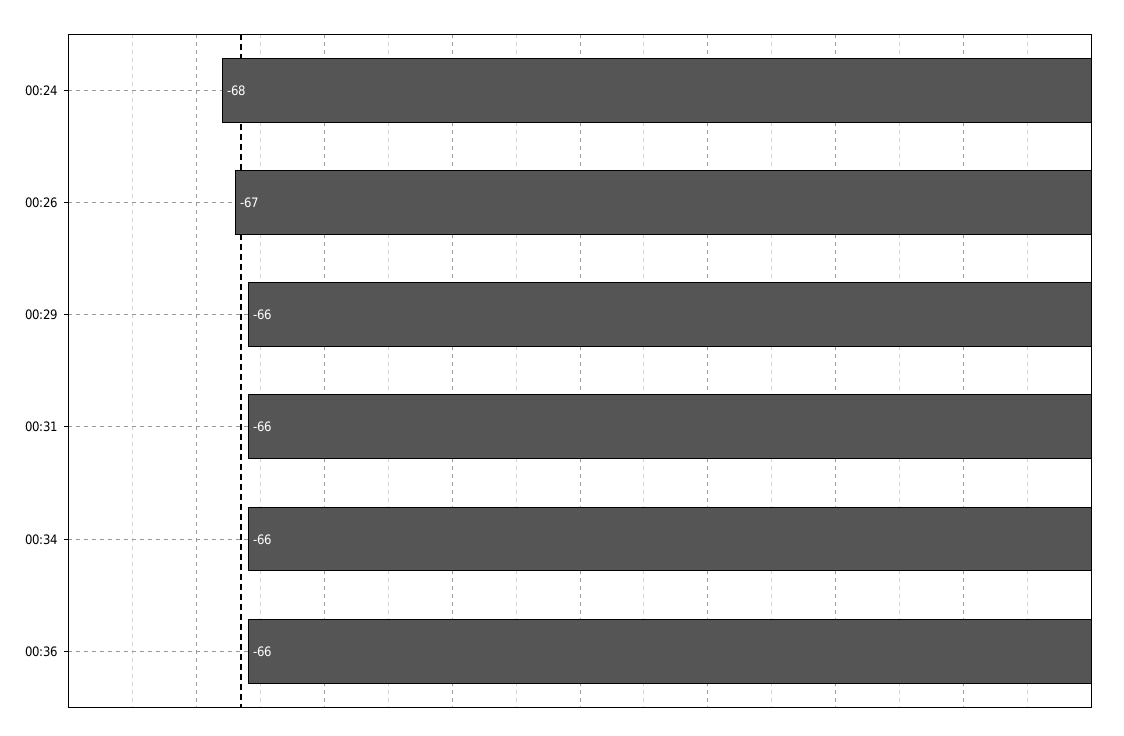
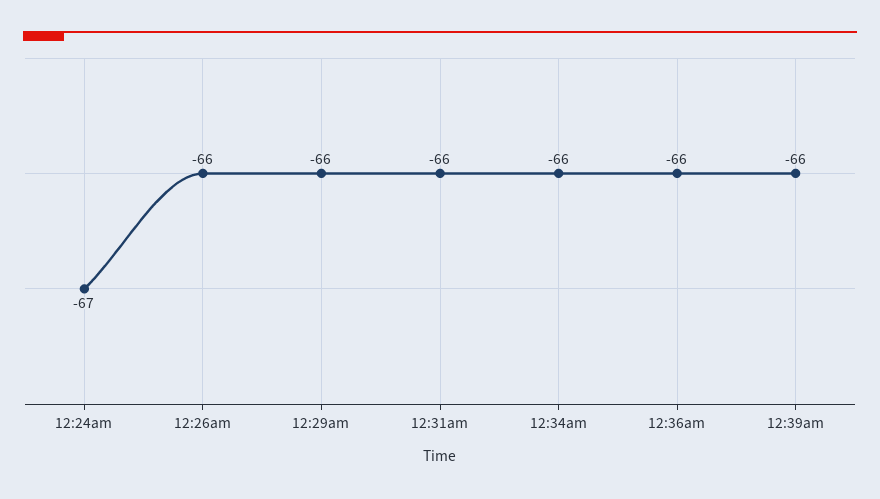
00:24: -68 -> -67
00:26: -67 -> -66
12:39am: none -> -66

